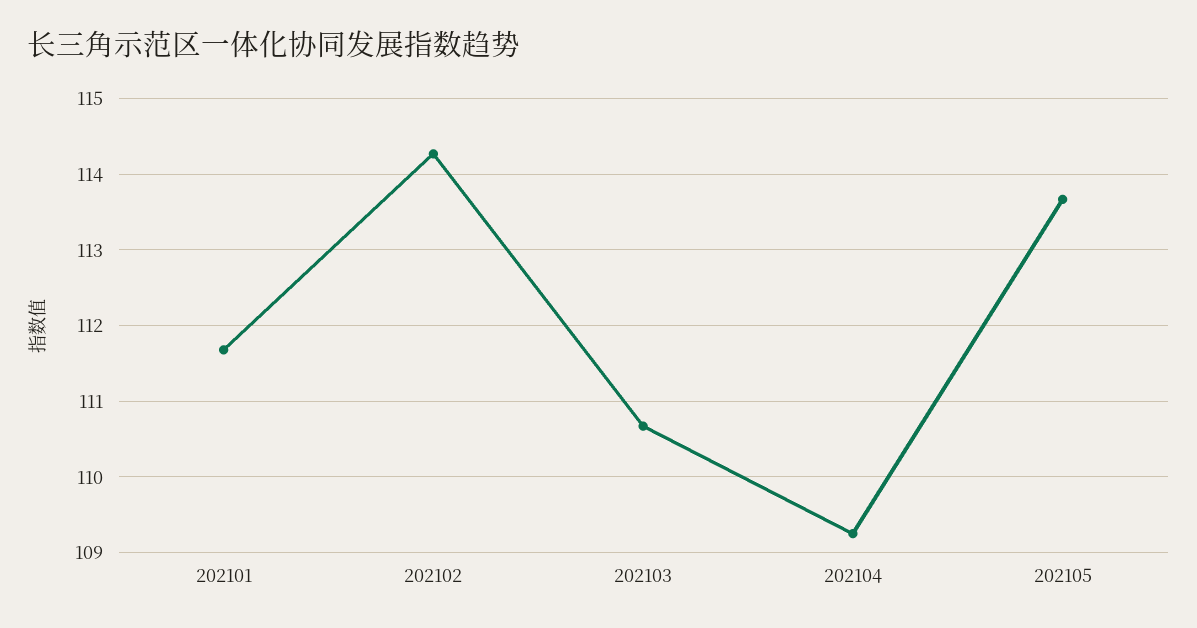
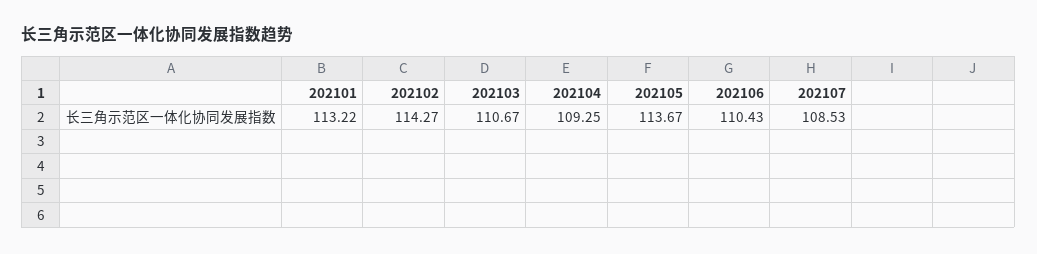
202101: 111.7 -> 113.22
202106: none -> 110.43
202107: none -> 108.53

